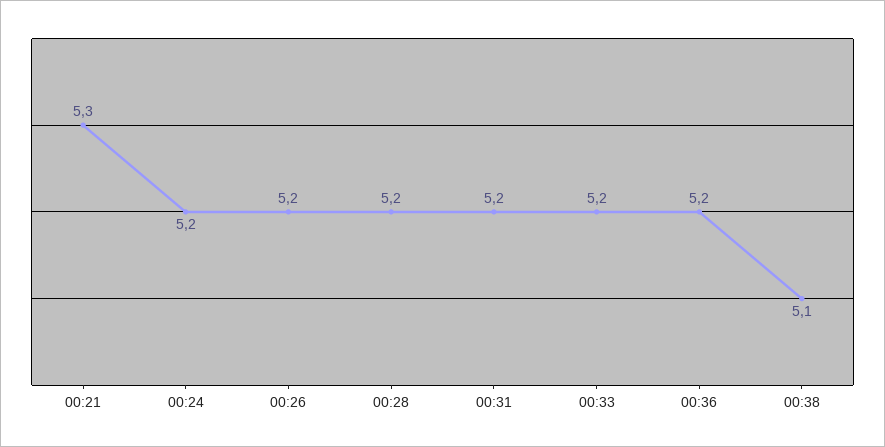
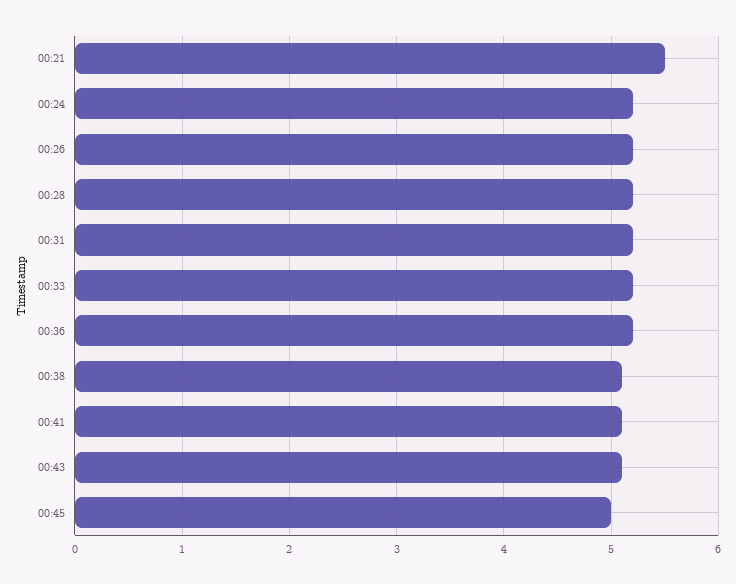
00:21: 5.3 -> 5.5
00:41: none -> 5.1
00:43: none -> 5.1
00:45: none -> 5

